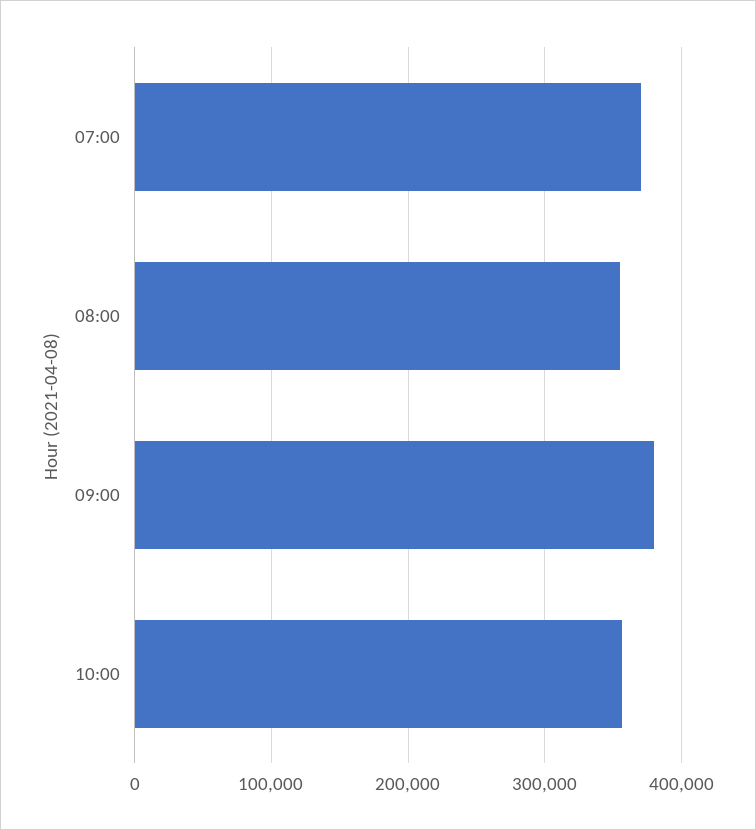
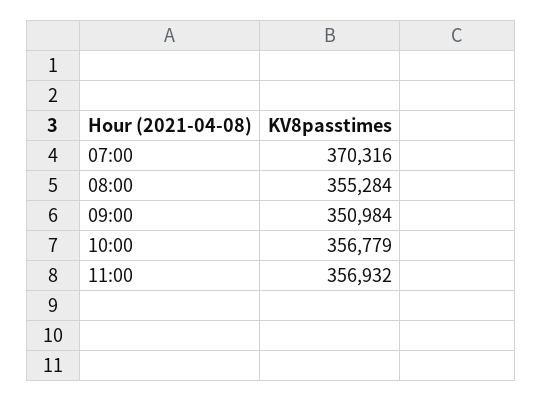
09:00: 380000 -> 350984
11:00: none -> 356932

